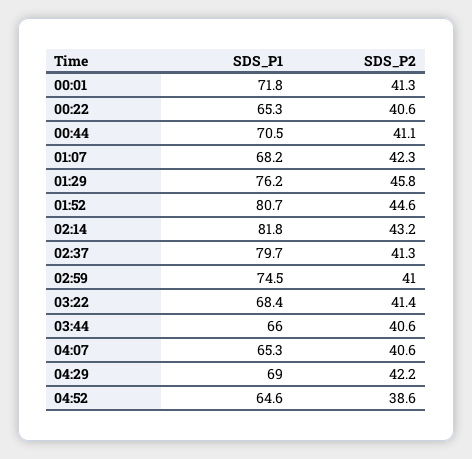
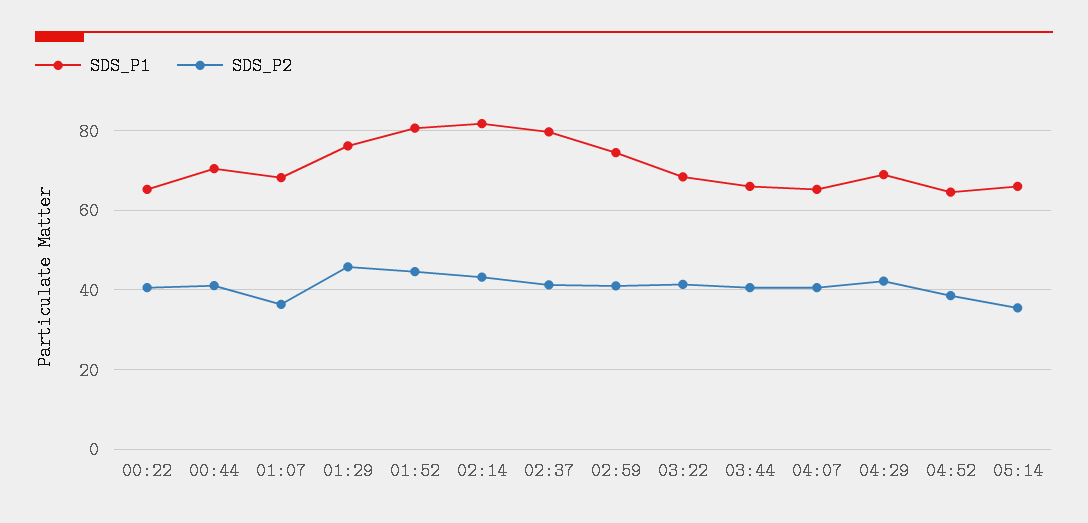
SDS_P1, 00:01: 71.8 -> none
SDS_P2, 00:01: 41.3 -> none
SDS_P2, 01:07: 42.3 -> 36
SDS_P1, 05:14: none -> 66
SDS_P2, 05:14: none -> 36

